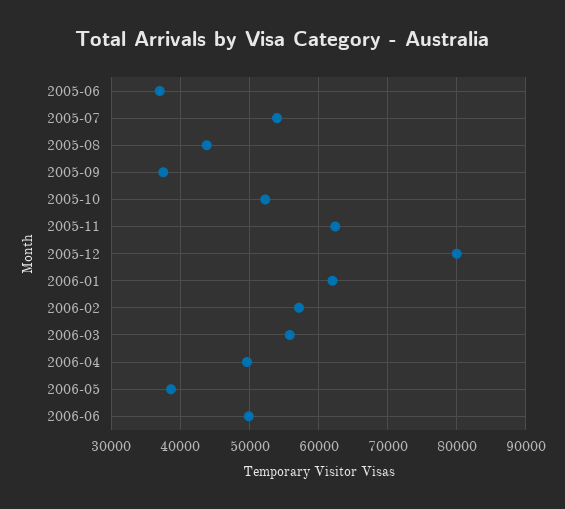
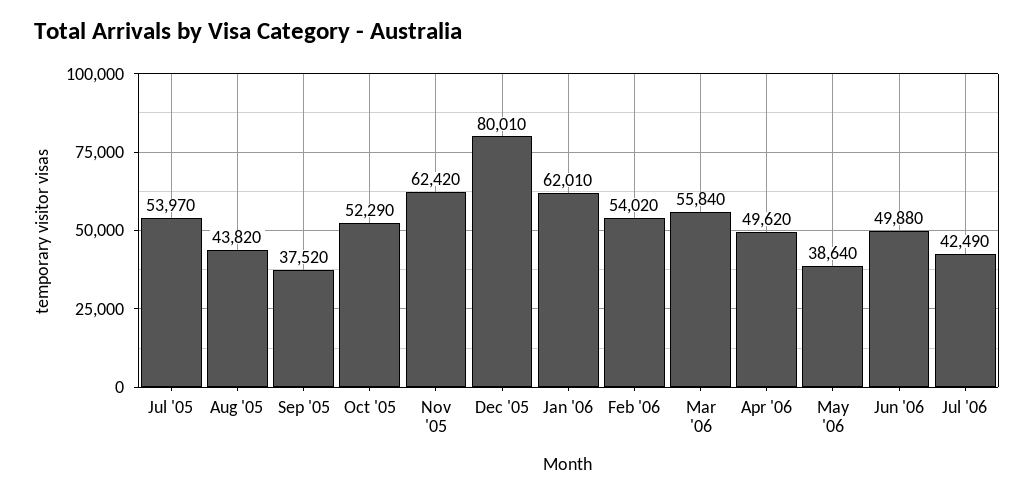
2005-06: 37000 -> none
2006-02: 57000 -> 54020
Jul '06: none -> 42490

